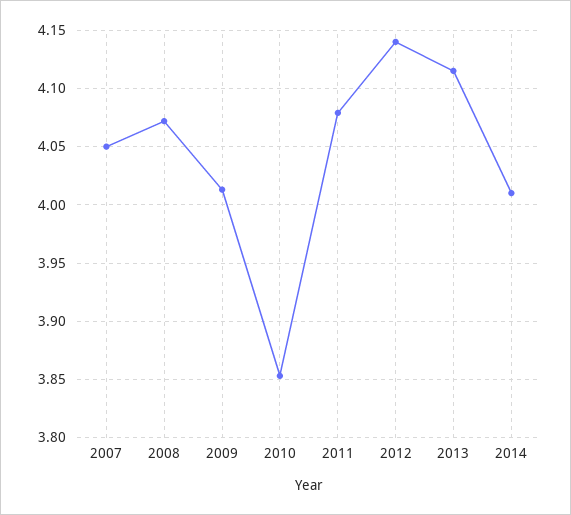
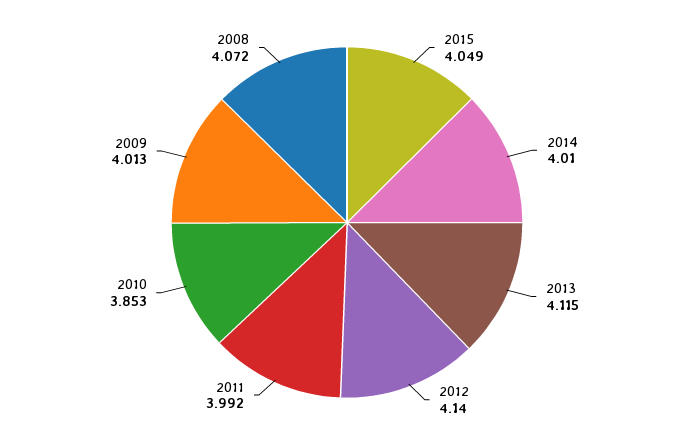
2007: 4.05 -> none
2011: 4.08 -> 3.992
2015: none -> 4.049

